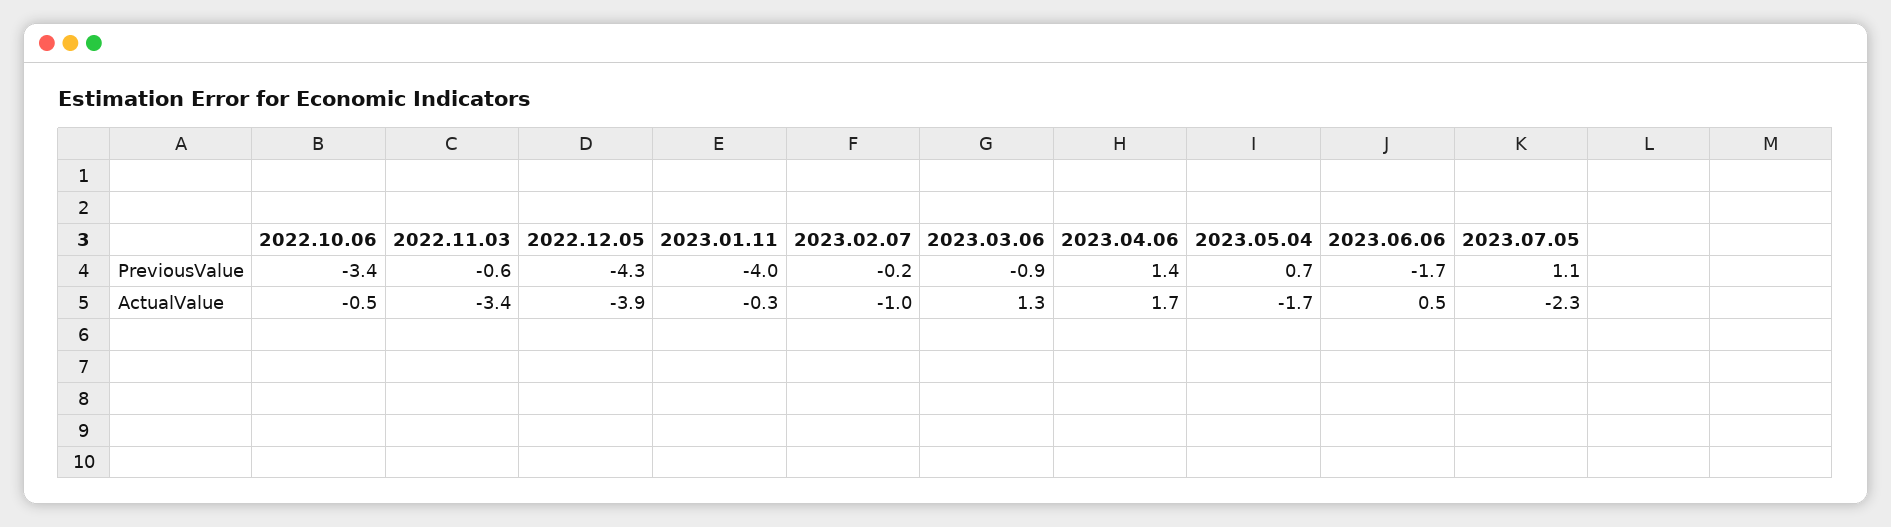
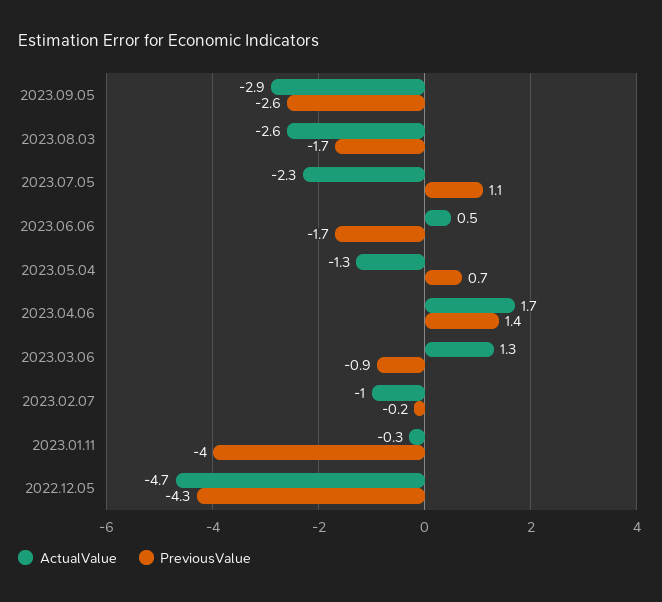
PreviousValue, 2022.10.06: -3.4 -> none
PreviousValue, 2022.11.03: -0.6 -> none
ActualValue, 2022.10.06: -0.5 -> none
ActualValue, 2022.11.03: -3.4 -> none
ActualValue, 2022.12.05: -3.9 -> -4.7
ActualValue, 2023.05.04: -1.7 -> -1.3
ActualValue, 2023.09.05: none -> -2.9
PreviousValue, 2023.09.05: none -> -2.6
ActualValue, 2023.08.03: none -> -2.6
PreviousValue, 2023.08.03: none -> -1.7

